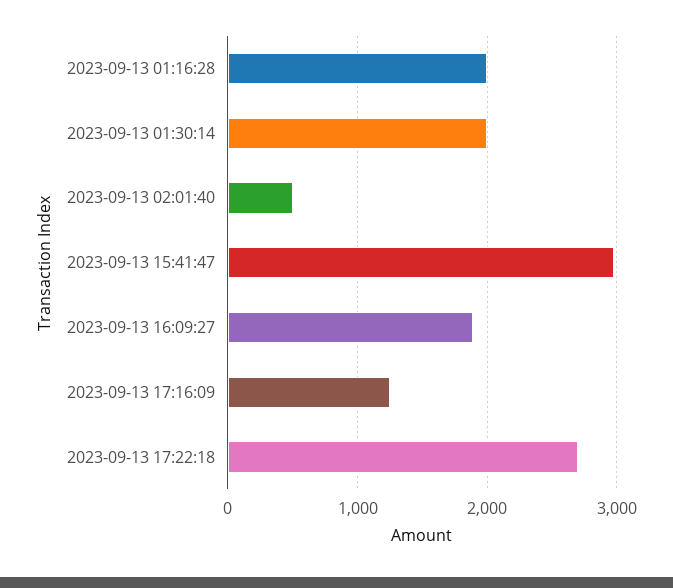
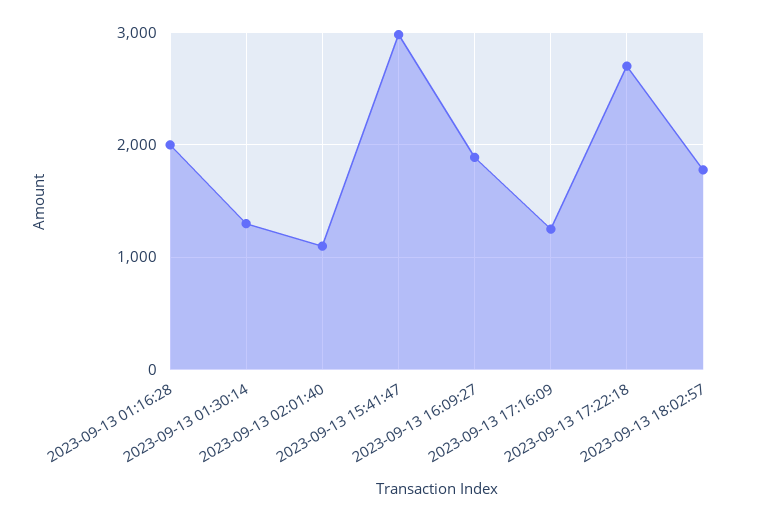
2023-09-13 01:30:14: 2000 -> 1300
2023-09-13 02:01:40: 500 -> 1100
2023-09-13 18:02:57: none -> 1800

